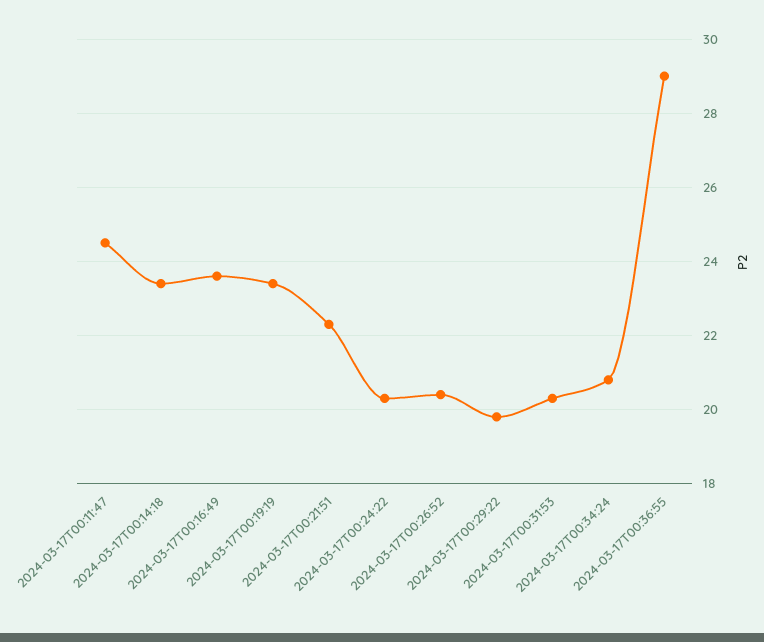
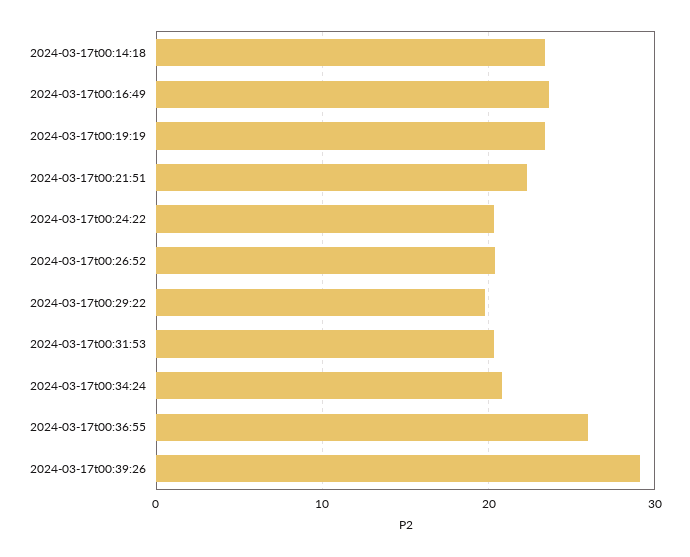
2024-03-17T00:11:47: 24.5 -> none
2024-03-17T00:36:55: 29 -> 26
2024-03-17t00:39:26: none -> 29

